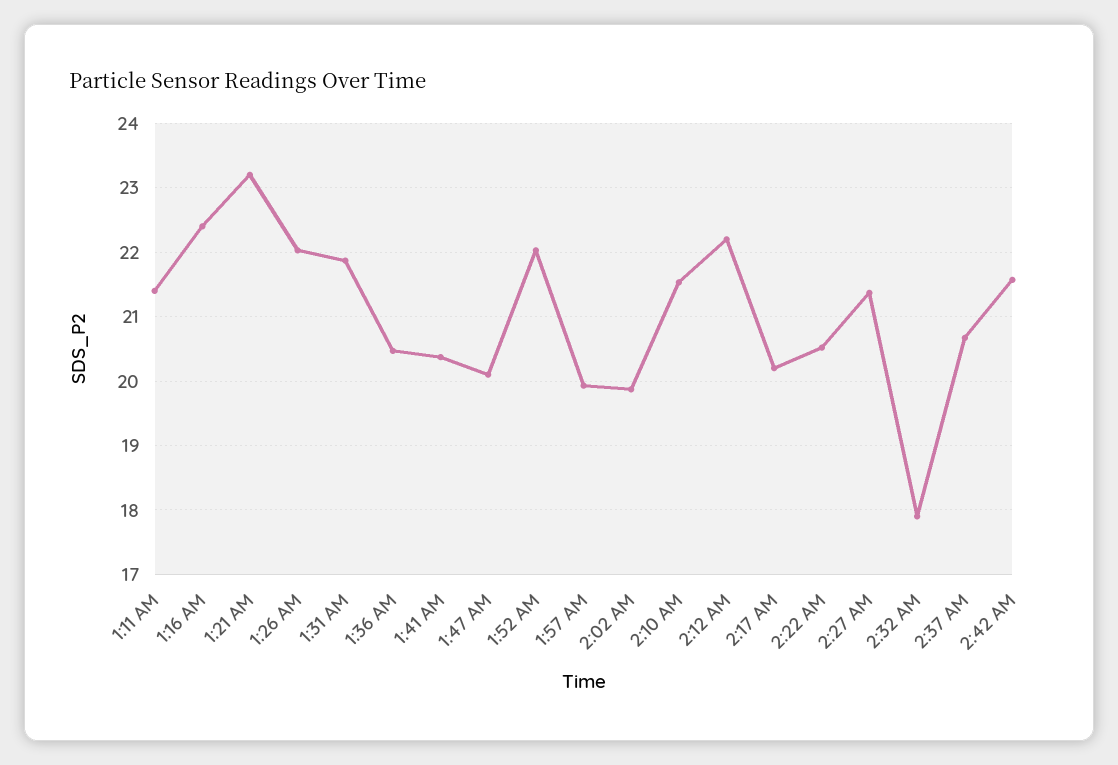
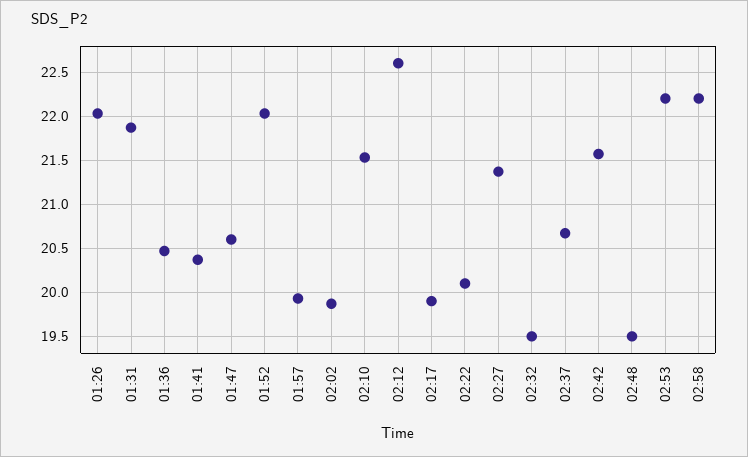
1:11 AM: 21.4 -> none
1:16 AM: 22.4 -> none
1:21 AM: 23.2 -> none
1:47 AM: 20.1 -> 20.6
2:12 AM: 22.2 -> 22.6
2:17 AM: 20.2 -> 19.9
2:22 AM: 20.5 -> 20.1
2:32 AM: 17.9 -> 19.5
02:48: none -> 19.5
02:53: none -> 22.2
02:58: none -> 22.2

